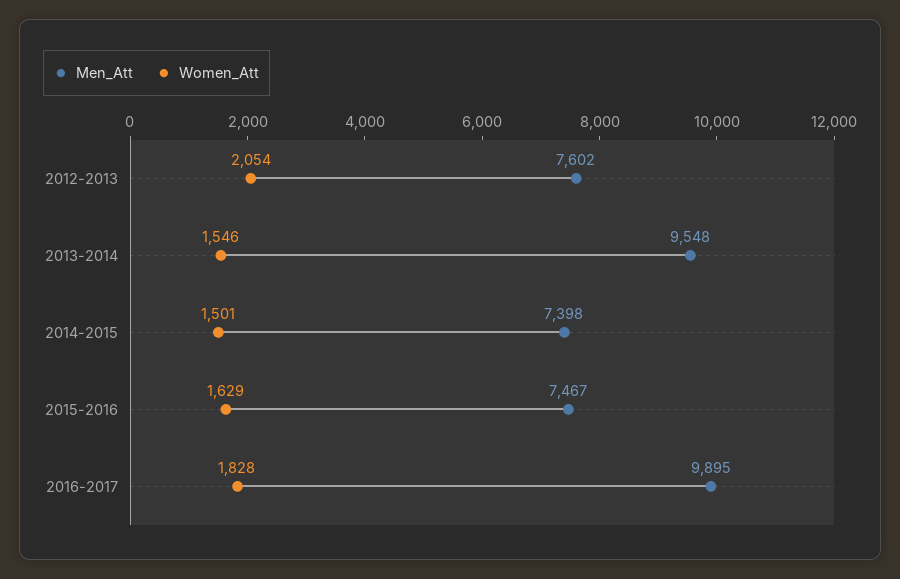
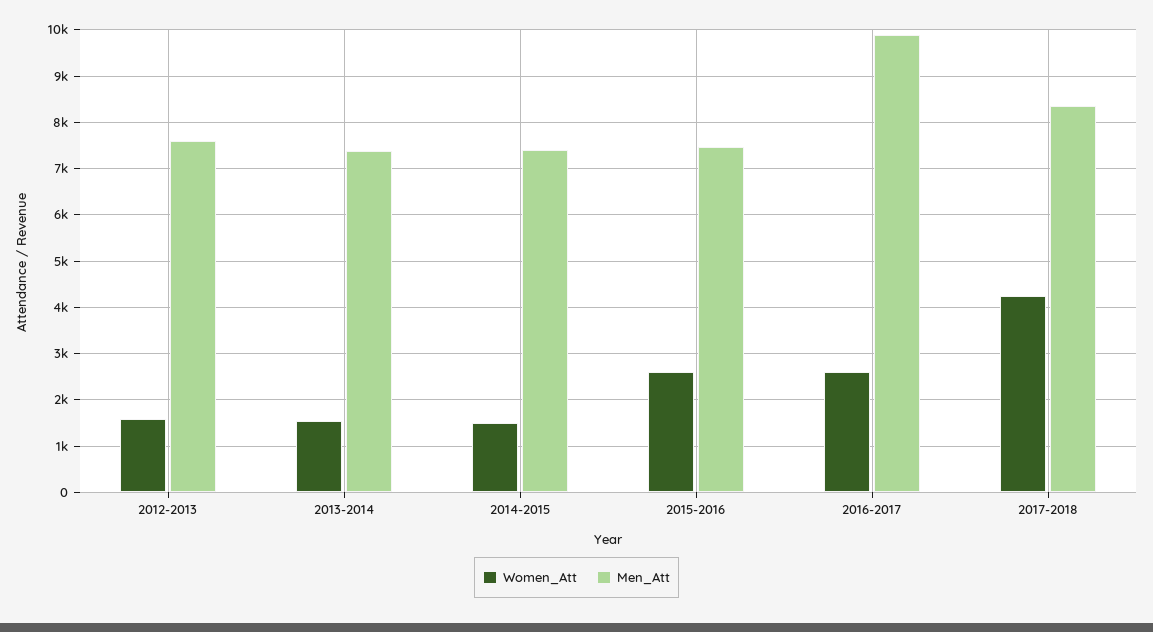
Women_Att, 2012-2013: 2054 -> 1600
Men_Att, 2013-2014: 9548 -> 7400
Women_Att, 2015-2016: 1629 -> 2600
Women_Att, 2016-2017: 1828 -> 2600
Women_Att, 2017-2018: none -> 4200
Men_Att, 2017-2018: none -> 8400

